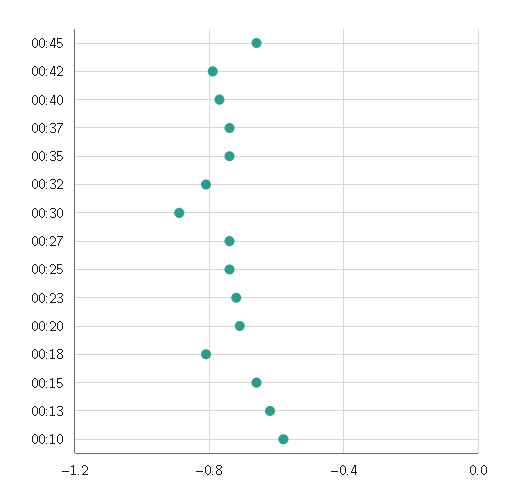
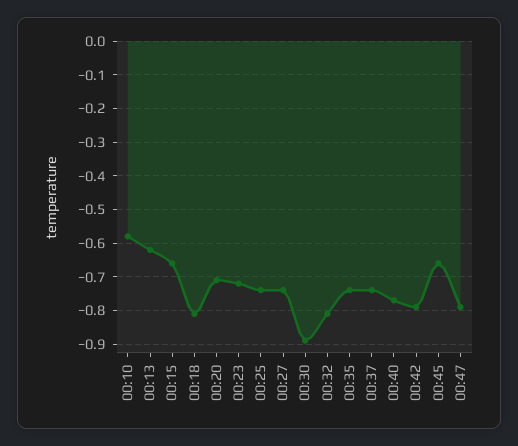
00:47: none -> -0.8

